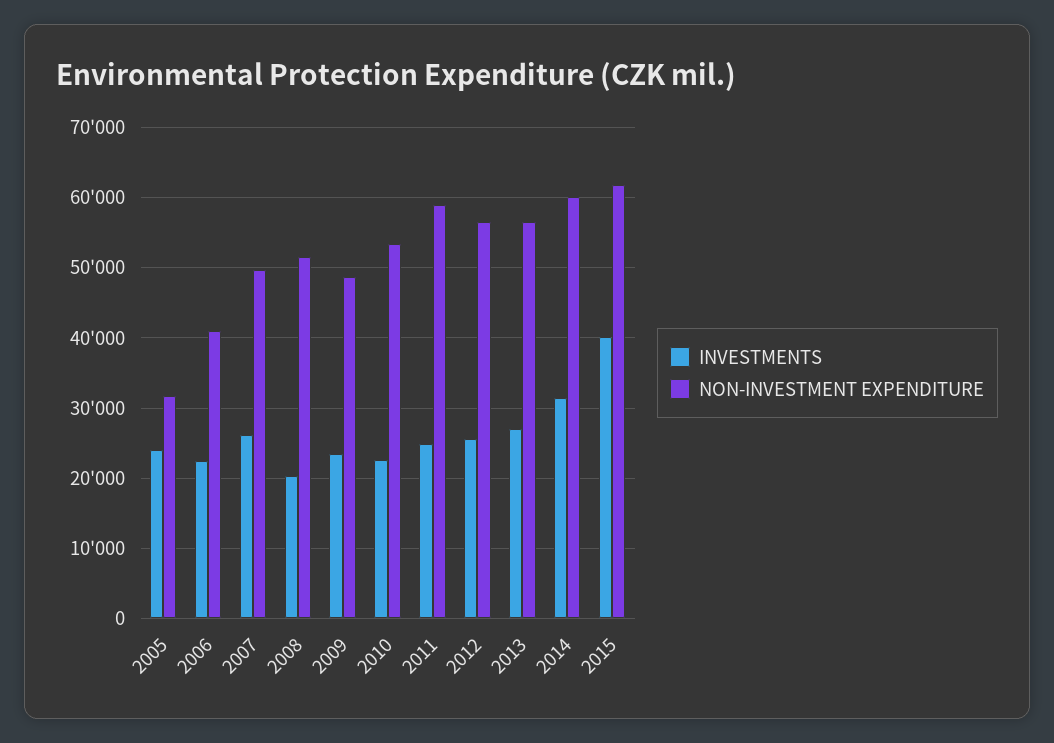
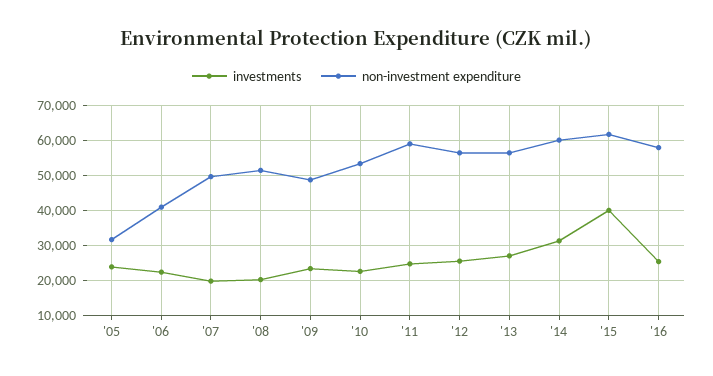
INVESTMENTS, 2007: 26000 -> 20000
INVESTMENTS, '16: none -> 26000
NON-INVESTMENT EXPENDITURE, '16: none -> 58000

